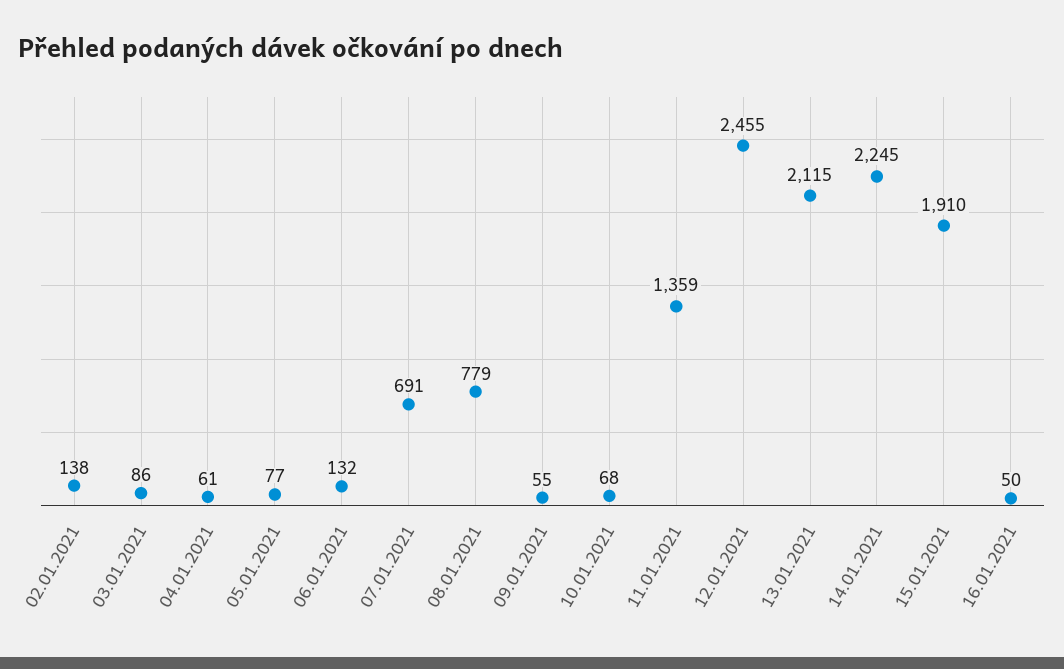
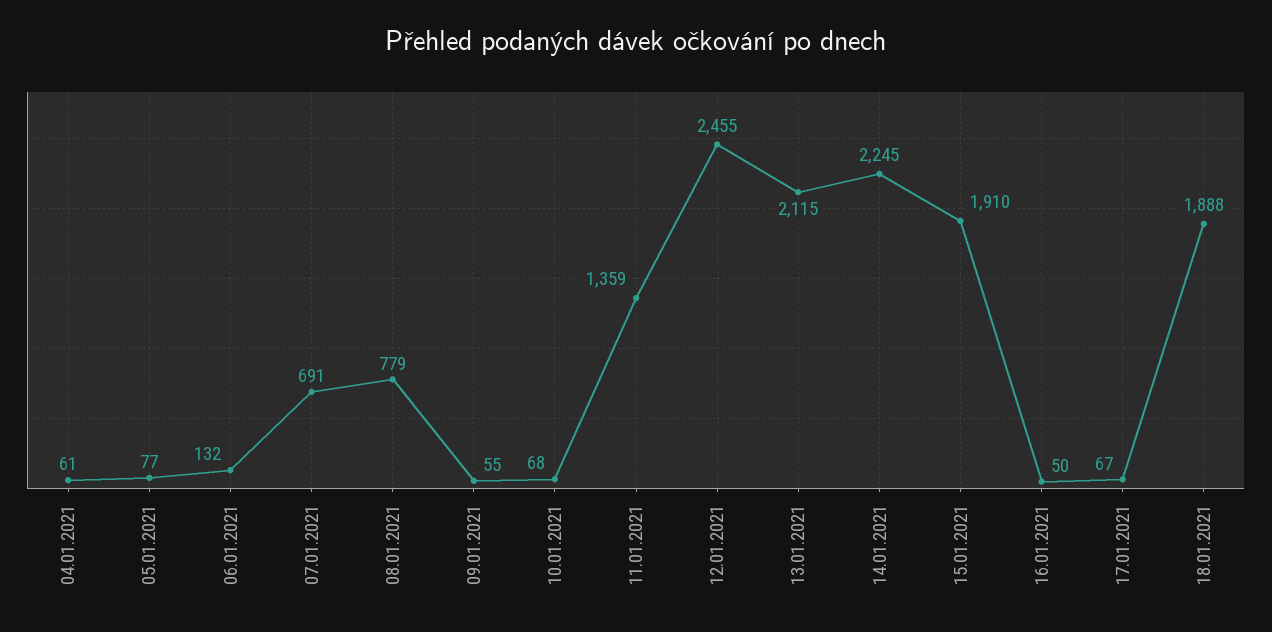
02.01.2021: 138 -> none
03.01.2021: 86 -> none
17.01.2021: none -> 67
18.01.2021: none -> 1888

